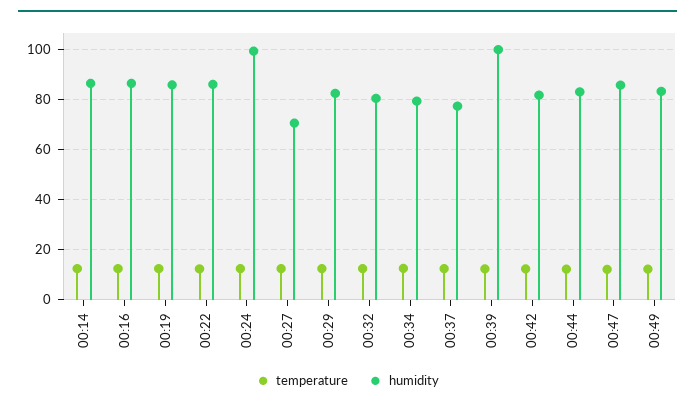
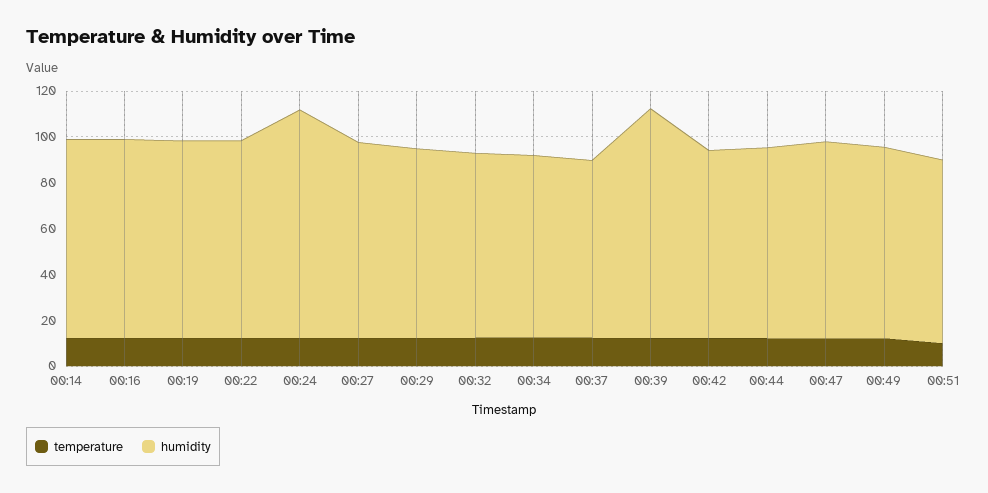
humidity, 00:27: 70 -> 85
temperature, 00:51: none -> 10
humidity, 00:51: none -> 80

